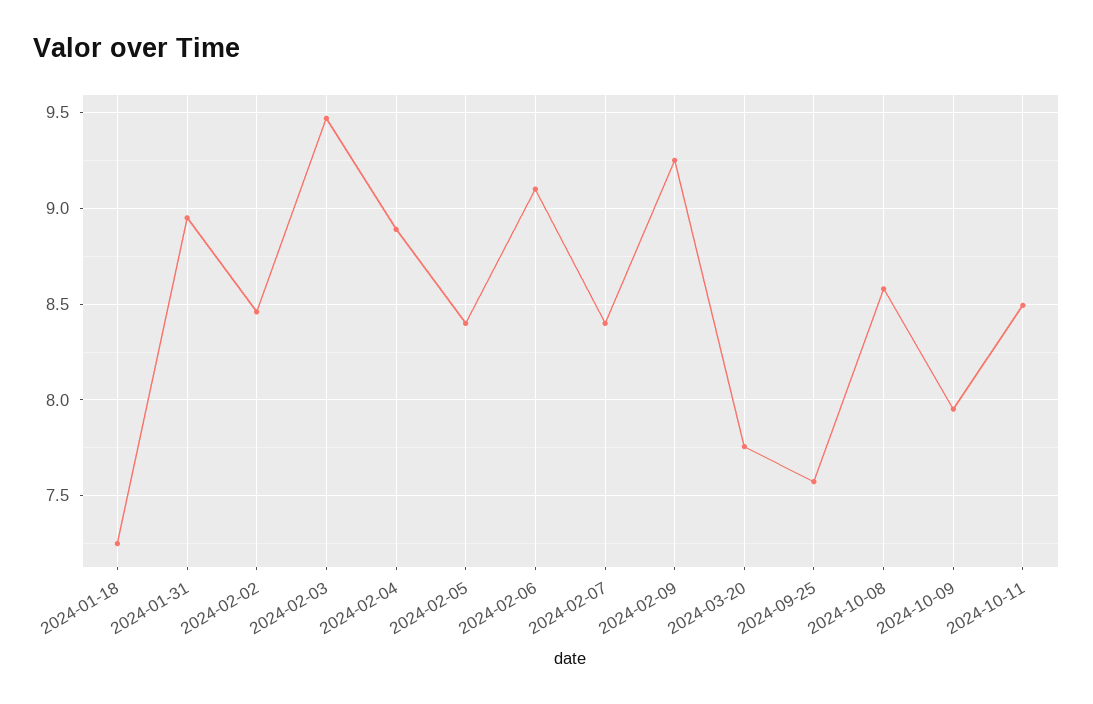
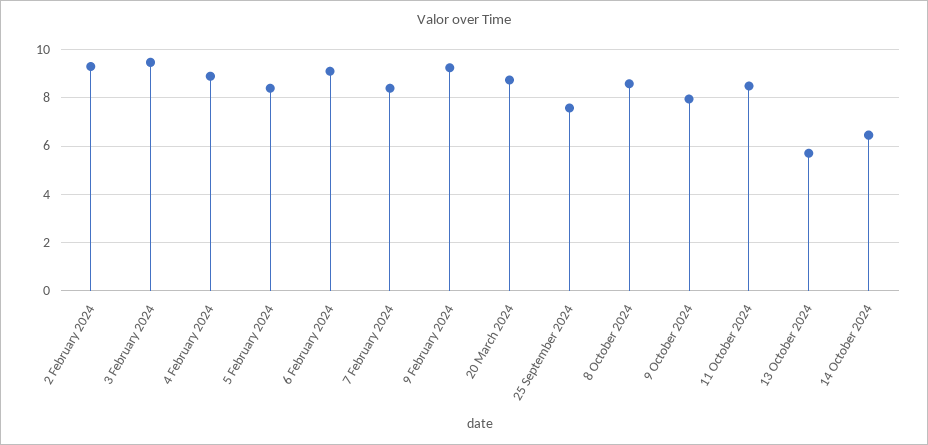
2024-01-18: 7.25 -> none
2024-01-31: 8.95 -> none
2024-02-02: 8.45 -> 9.25
2024-03-20: 7.75 -> 8.75
13 October 2024: none -> 5.75
14 October 2024: none -> 6.5

